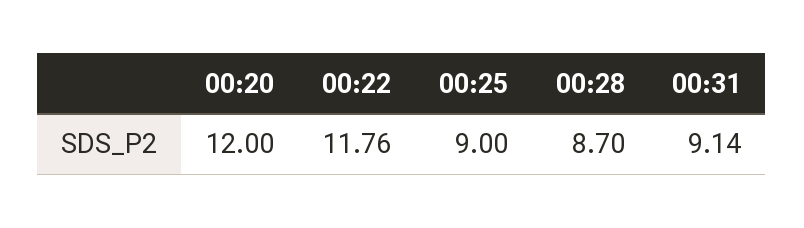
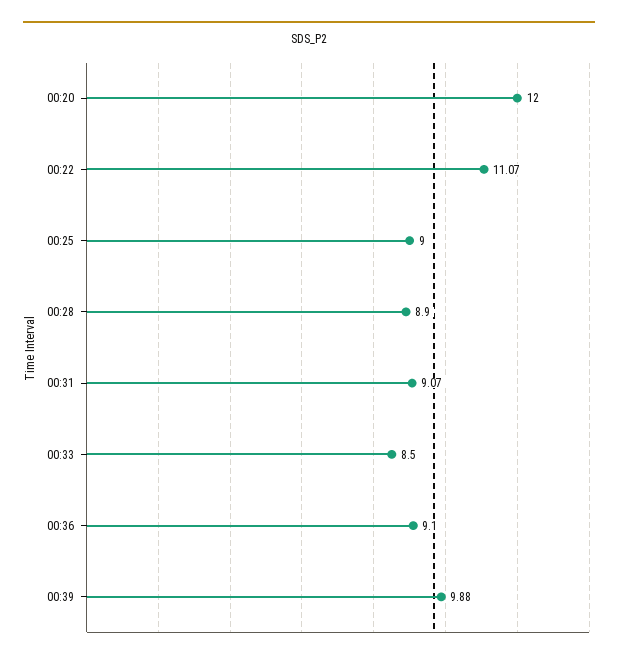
00:22: 11.76 -> 11.07
00:28: 8.7 -> 8.9
00:31: 9.14 -> 9.07
00:33: none -> 8.5
00:36: none -> 9.1
00:39: none -> 9.88

